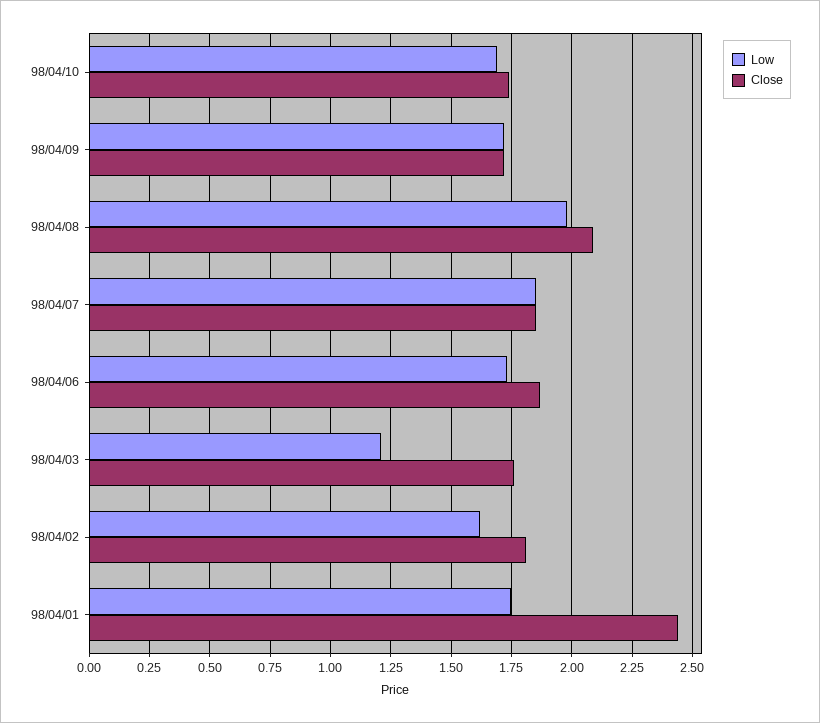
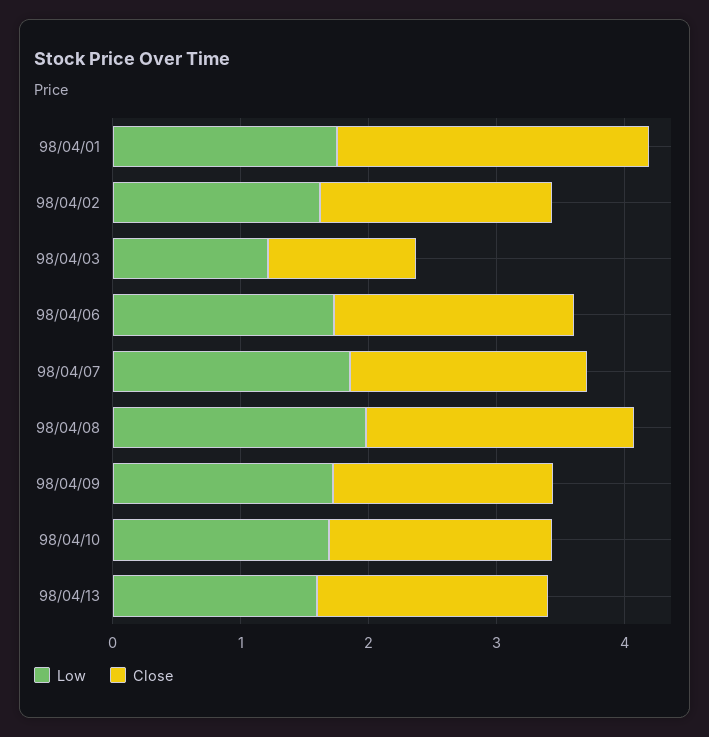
Close, 98/04/03: 1.75 -> 1.2
Low, 98/04/13: none -> 1.6
Close, 98/04/13: none -> 1.8

